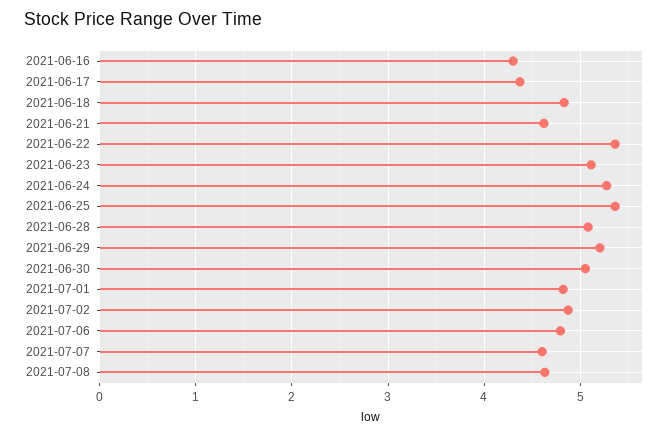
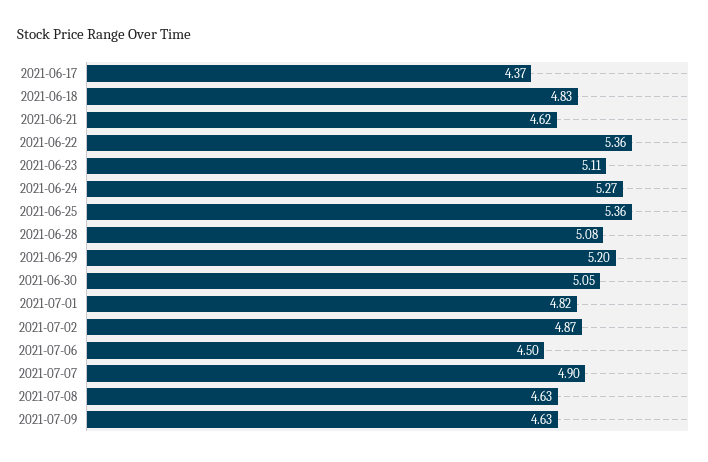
2021-06-16: 4.3 -> none
2021-07-06: 4.8 -> 4.5
2021-07-07: 4.6 -> 4.9
2021-07-09: none -> 4.63

